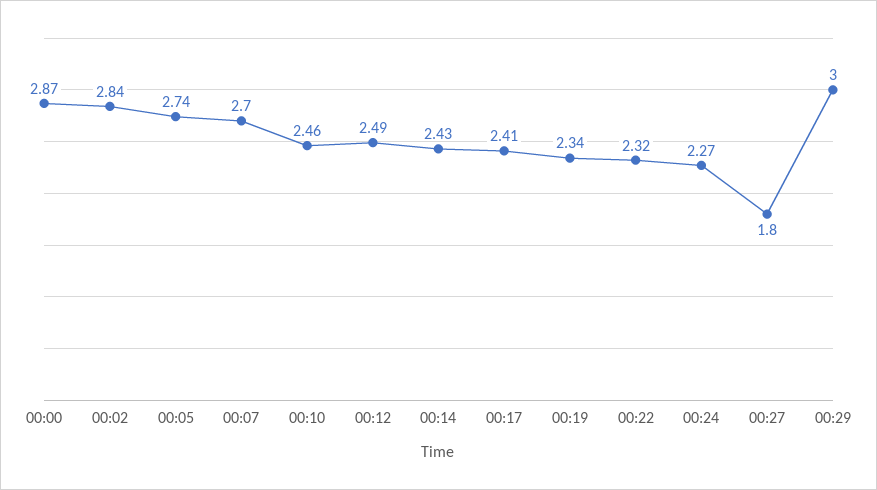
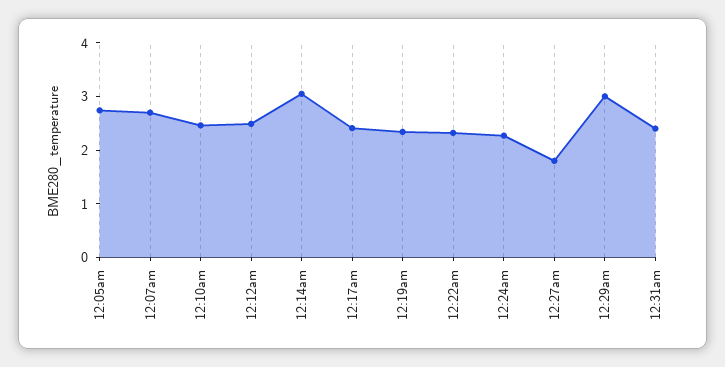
00:00: 2.87 -> none
00:02: 2.84 -> none
00:14: 2.43 -> 3
12:31am: none -> 2.4

